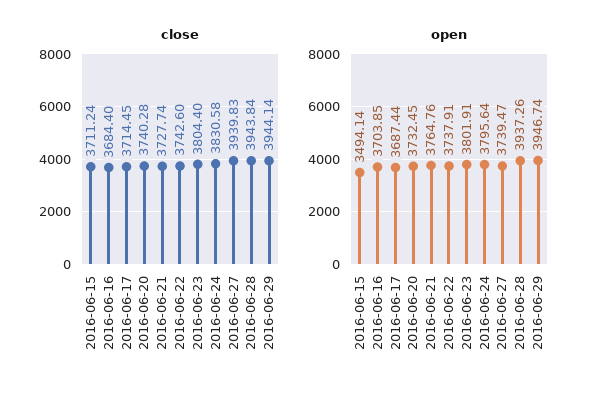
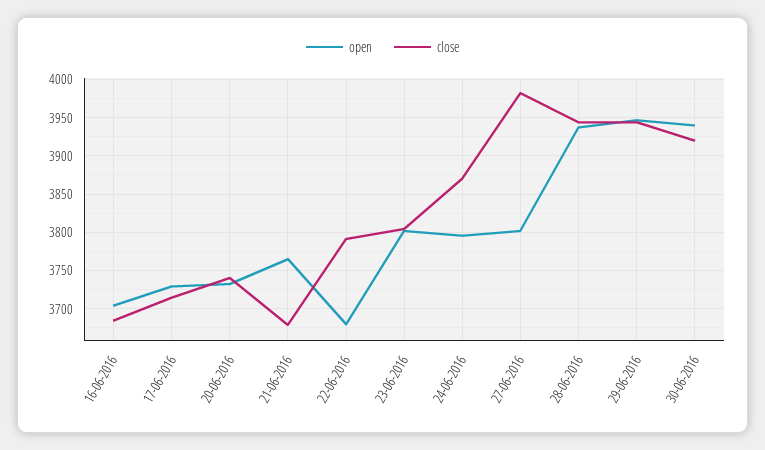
close, 2016-06-15: 3711.24 -> none
close, 2016-06-21: 3727.74 -> 3680
close, 2016-06-22: 3742.6 -> 3790
close, 2016-06-24: 3830.58 -> 3870
close, 2016-06-27: 3939.83 -> 3980
open, 2016-06-15: 3494.14 -> none
open, 2016-06-17: 3687.44 -> 3730
open, 2016-06-22: 3737.91 -> 3680
open, 2016-06-27: 3739.47 -> 3800
open, 30-06-2016: none -> 3940
close, 30-06-2016: none -> 3920

